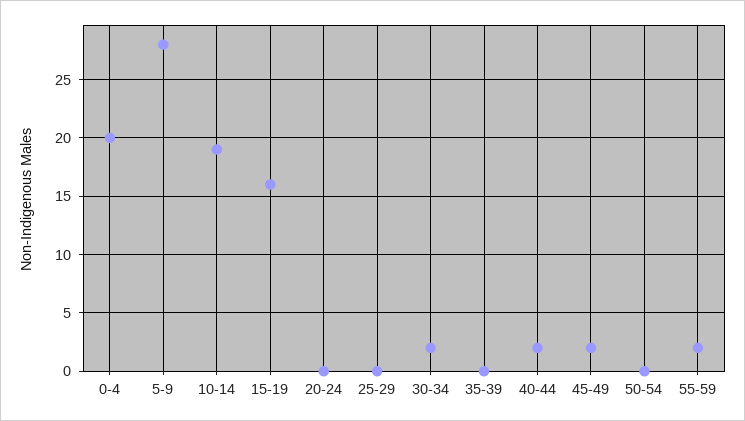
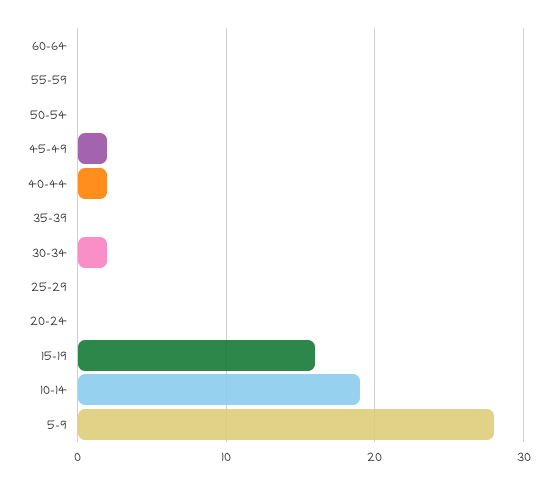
0-4: 20 -> none
55-59: 2 -> 0
60-64: none -> 0

